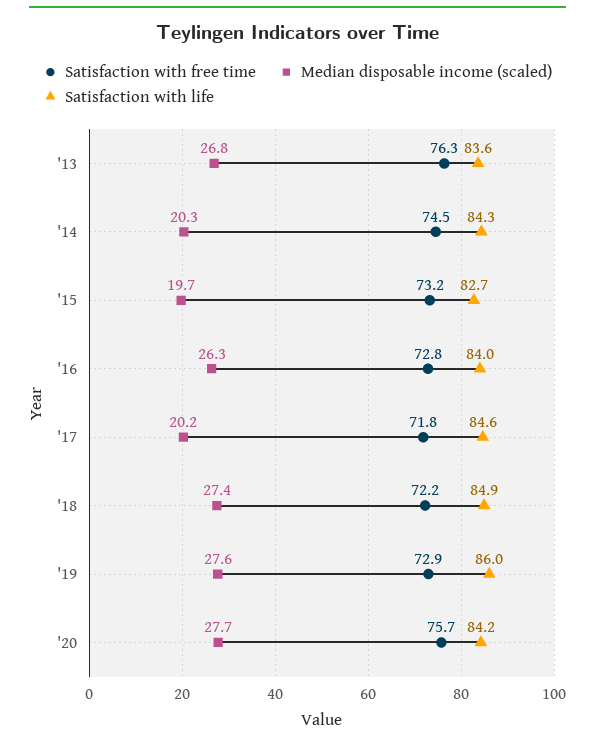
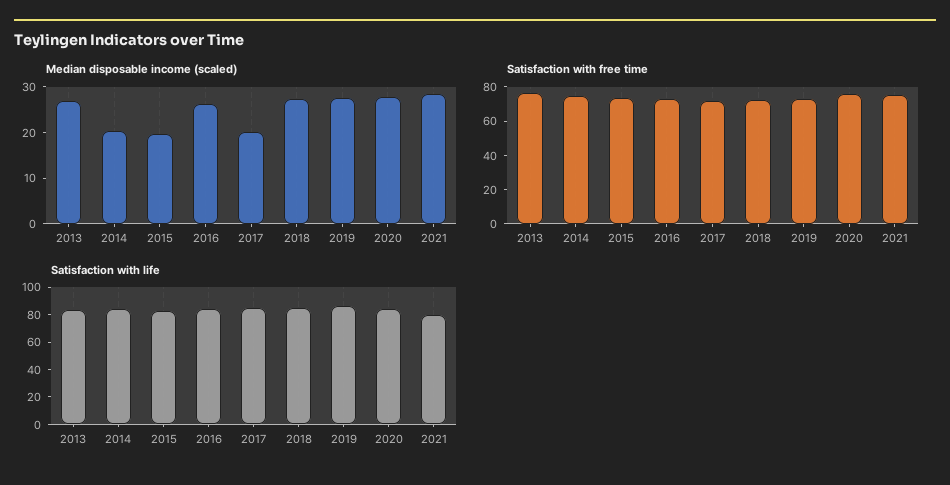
Median disposable income (scaled), 2021: none -> 28
Satisfaction with free time, 2021: none -> 75
Satisfaction with life, 2021: none -> 80

